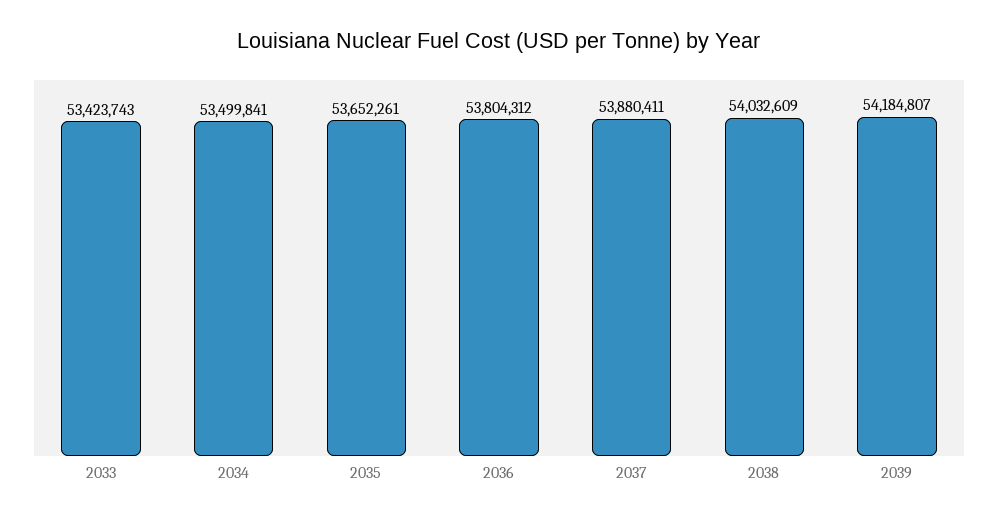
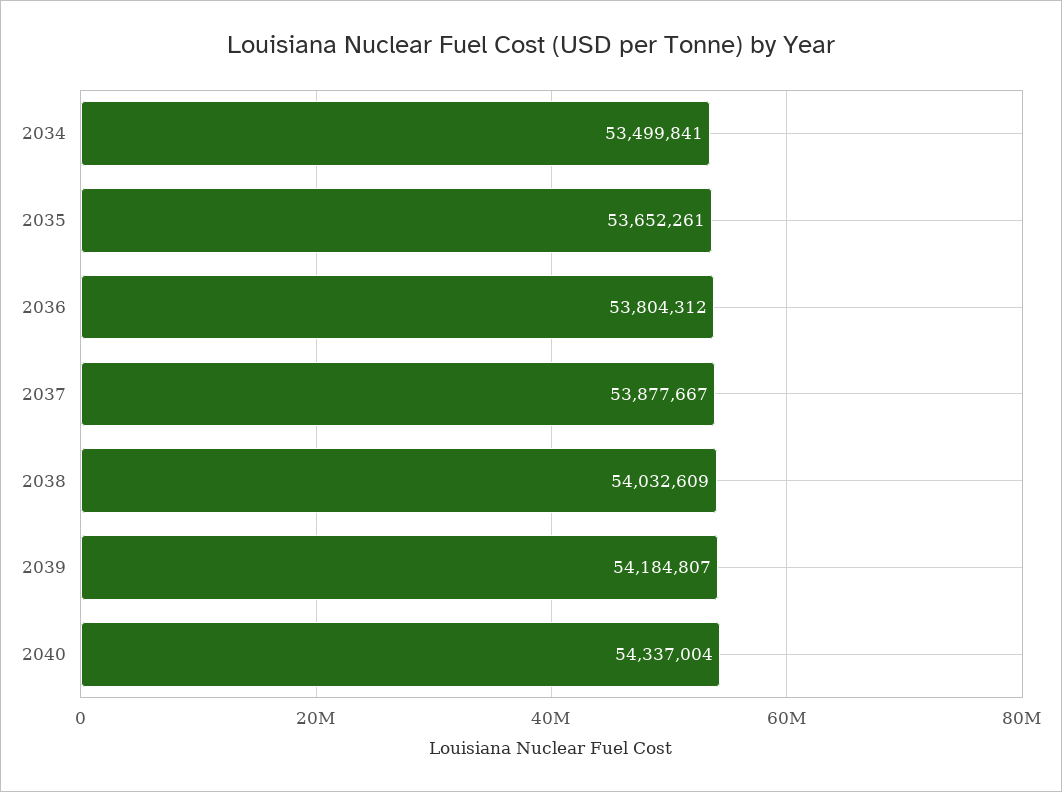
2033: 53423743 -> none
2037: 53880411 -> 53877667
2040: none -> 54337004

